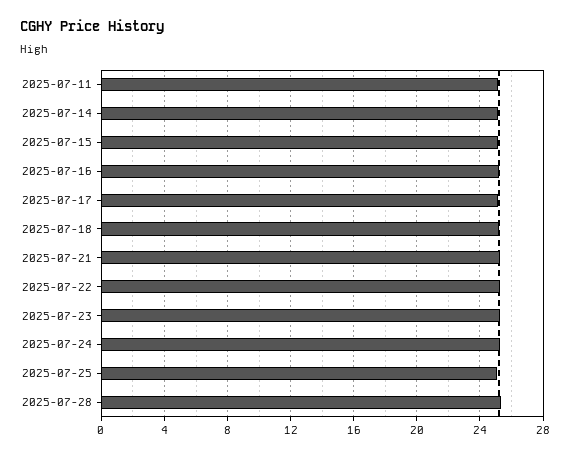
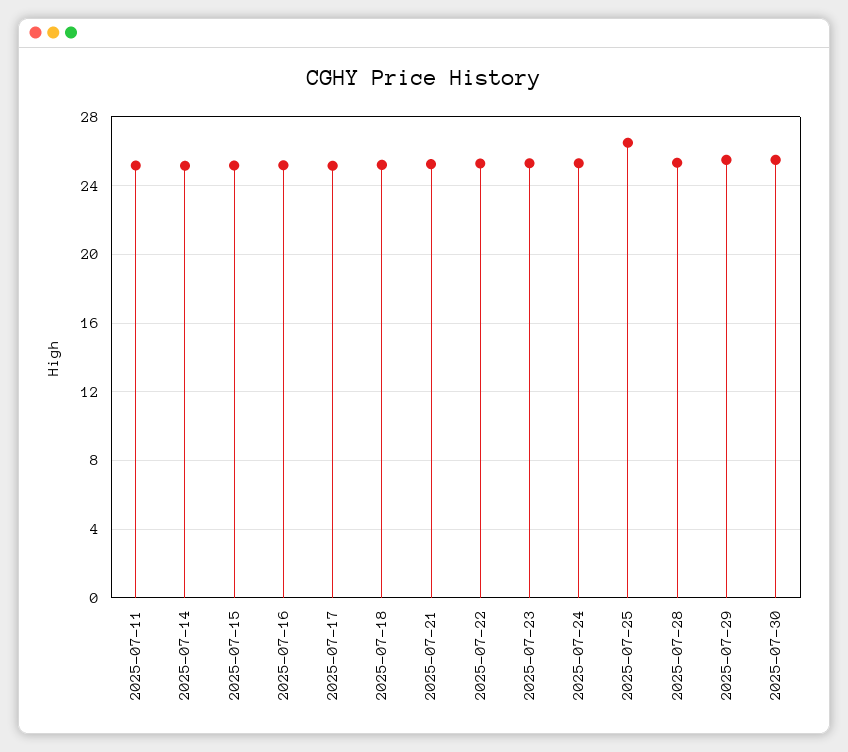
2025-07-25: 25 -> 26.5
2025-07-29: none -> 25.5
2025-07-30: none -> 25.5

